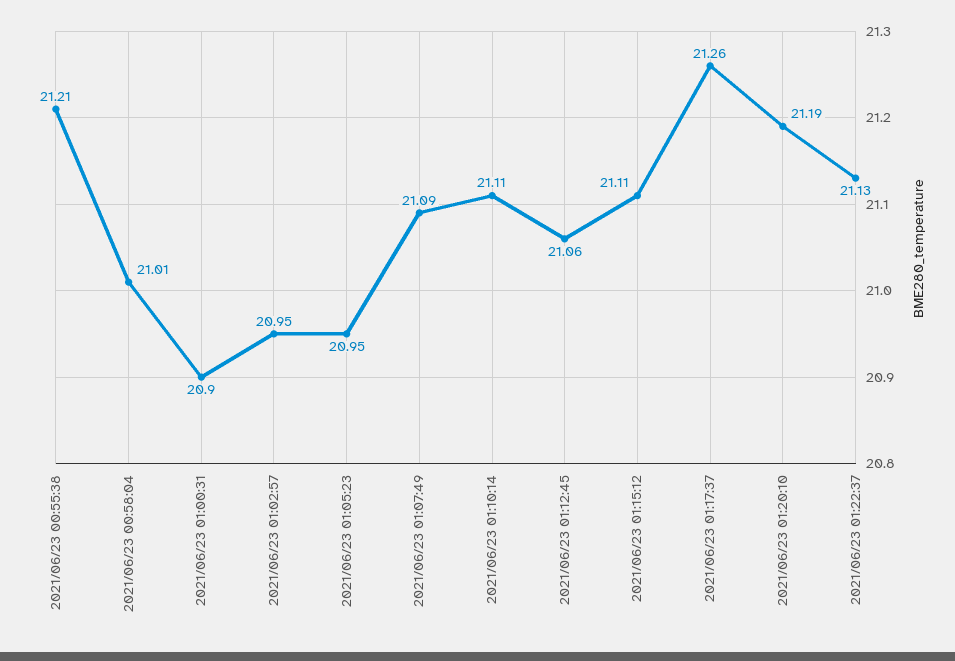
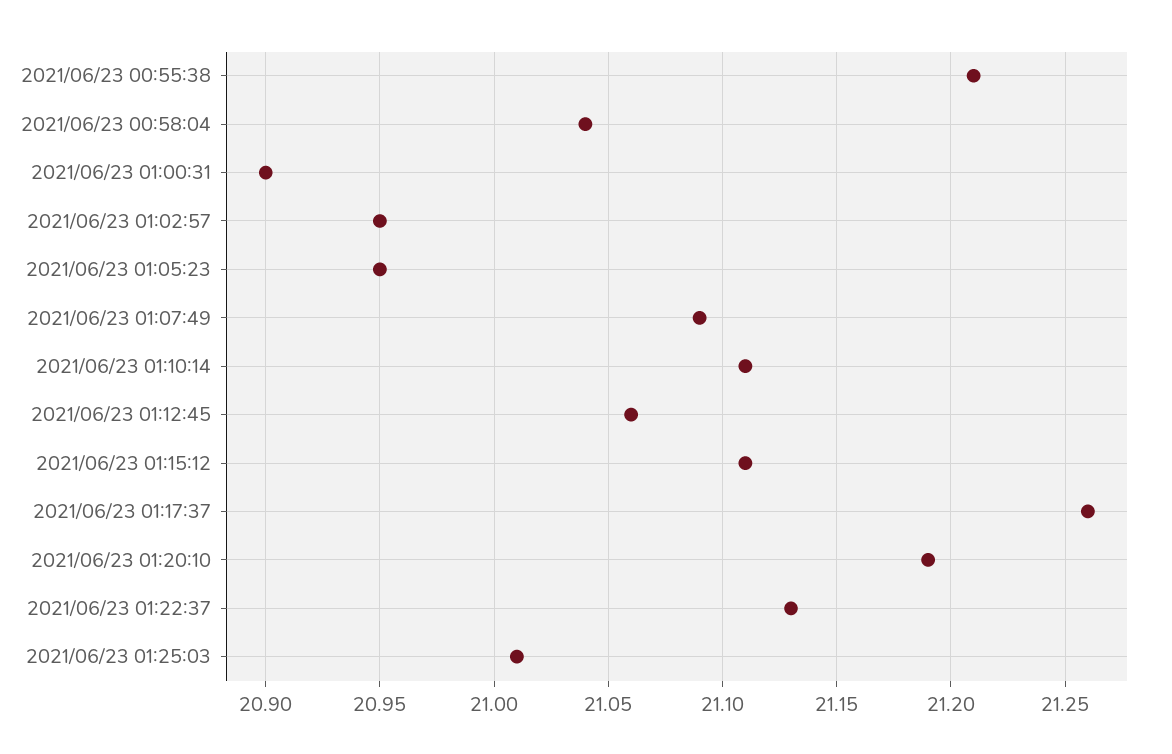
2021/06/23 00:58:04: 21.01 -> 21.04
2021/06/23 01:25:03: none -> 21.01

